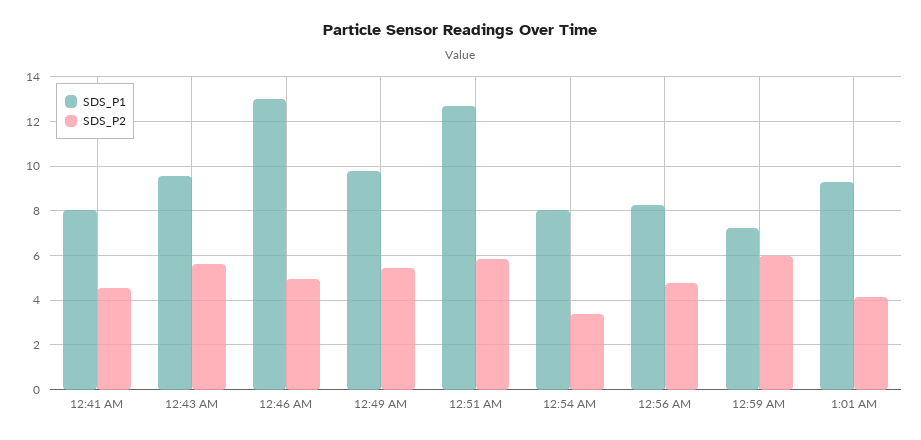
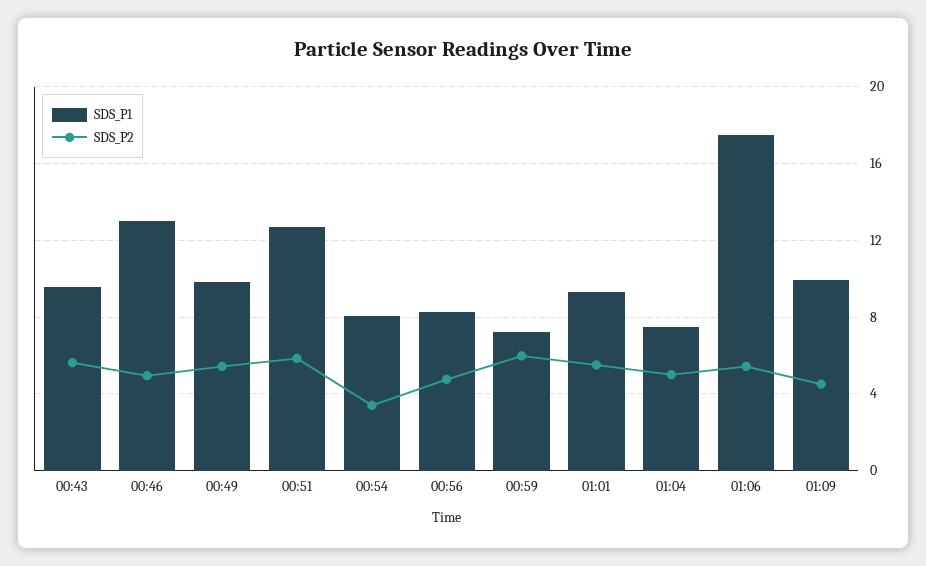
SDS_P1, 12:41 AM: 8 -> none
SDS_P2, 12:41 AM: 4.5 -> none
SDS_P2, 1:01 AM: 4 -> 5.5
SDS_P1, 01:04: none -> 7.5
SDS_P2, 01:04: none -> 5
SDS_P1, 01:06: none -> 17.5
SDS_P2, 01:06: none -> 5.5
SDS_P1, 01:09: none -> 10
SDS_P2, 01:09: none -> 4.5

